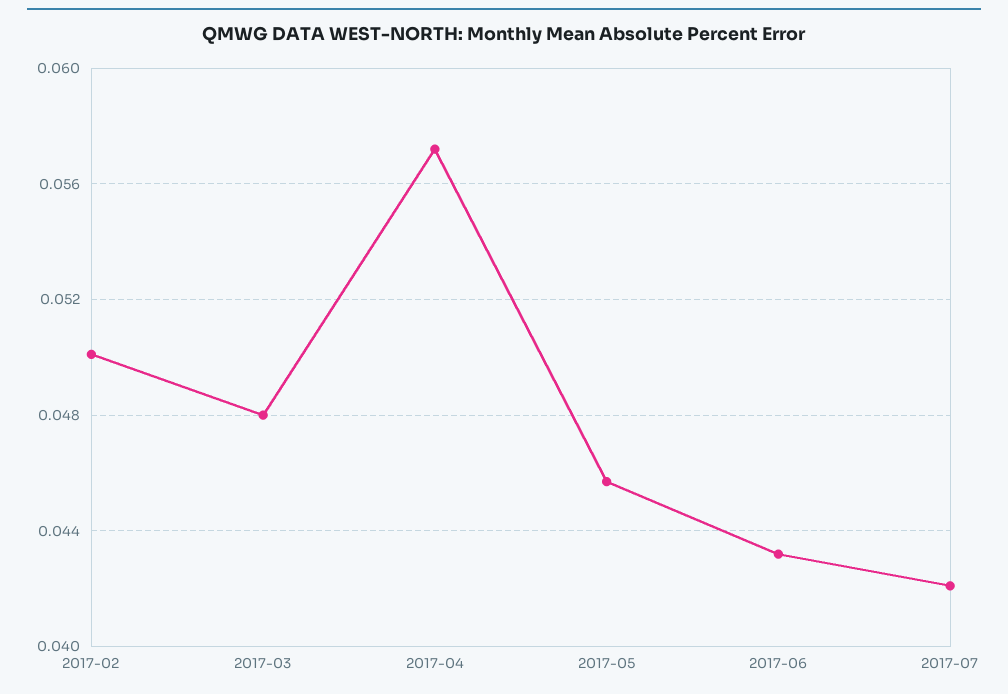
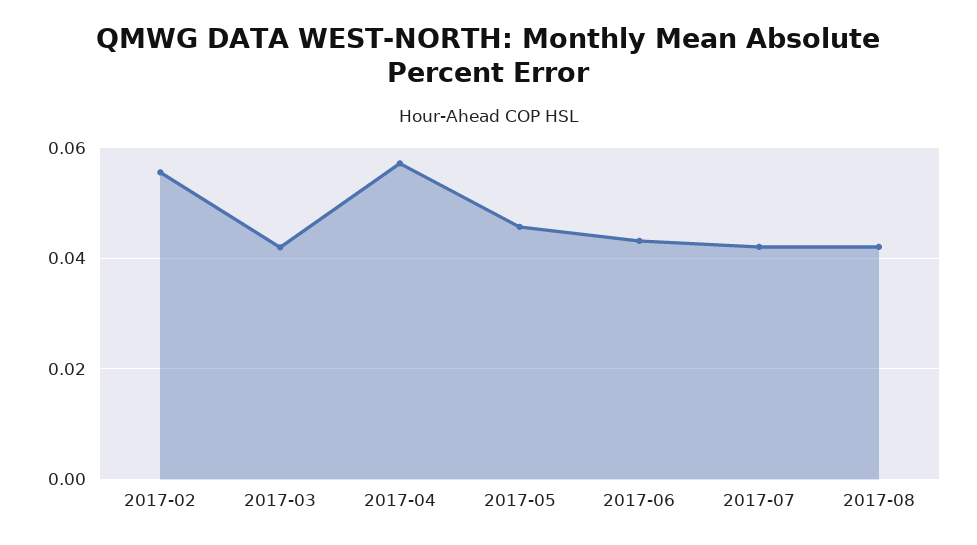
2017-02: 0.05 -> 0.056
2017-03: 0.048 -> 0.042
2017-08: none -> 0.042

